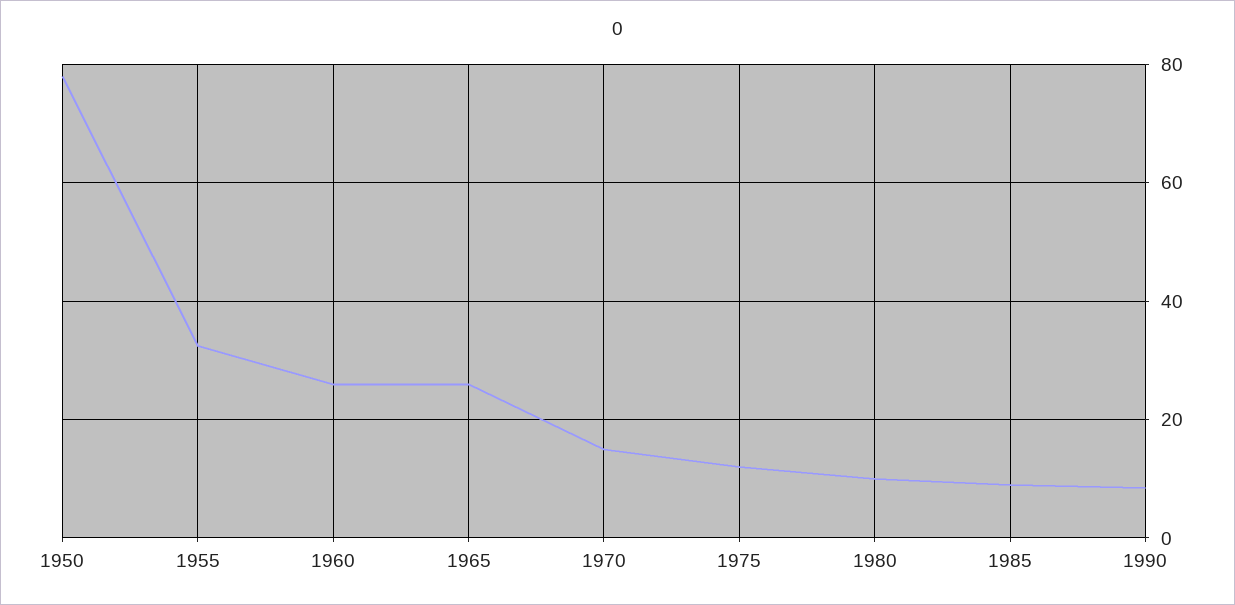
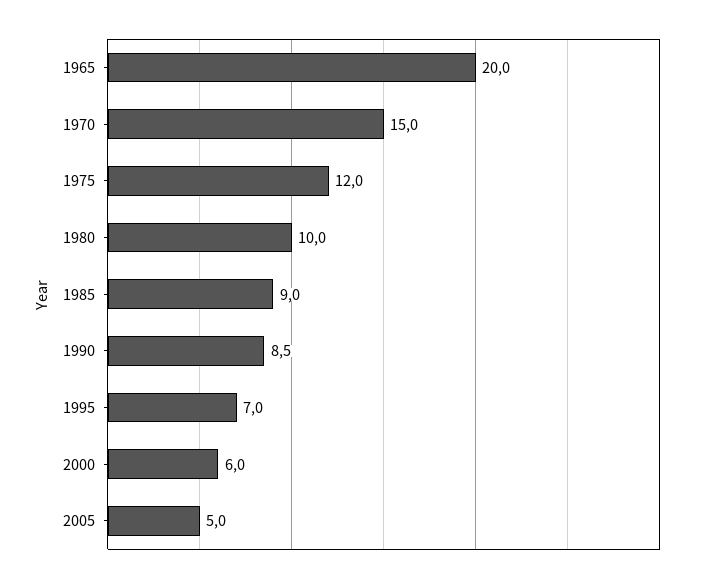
1950: 78 -> none
1955: 32 -> none
1960: 26 -> none
1965: 26 -> 20
1995: none -> 7
2000: none -> 6
2005: none -> 5

